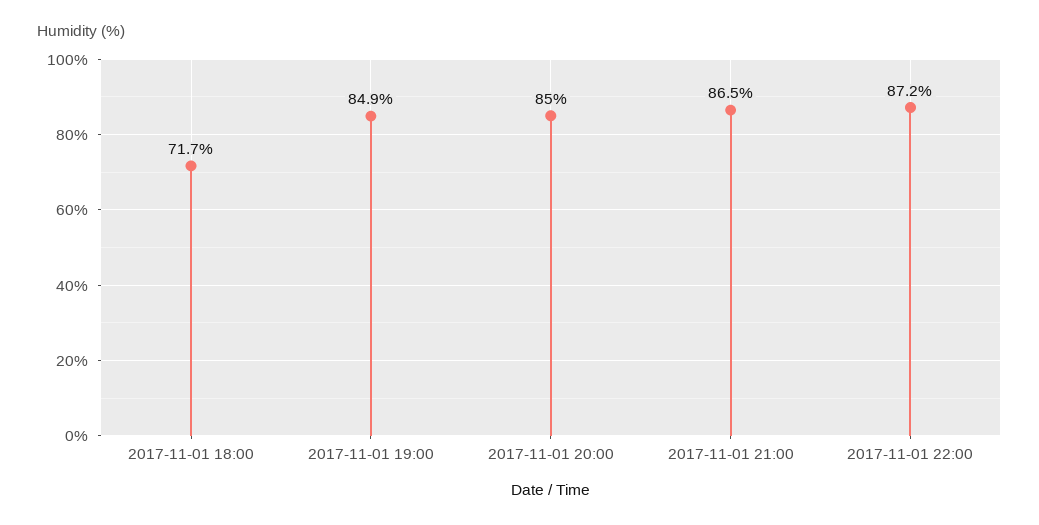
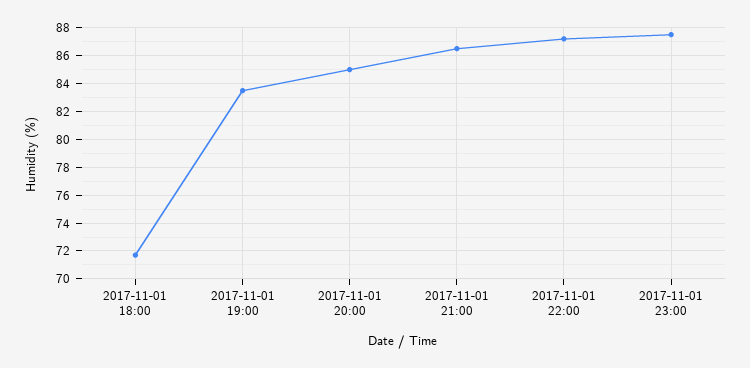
2017-11-01 19:00: 84.9 -> 83.5
2017-11-01 23:00: none -> 87.5

